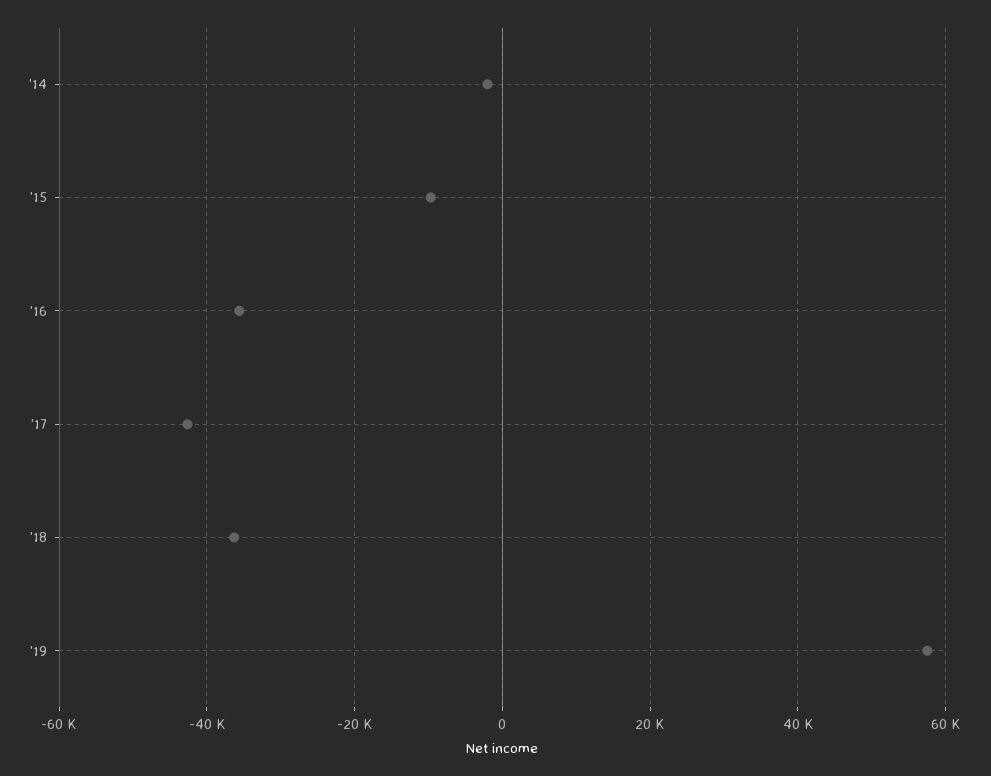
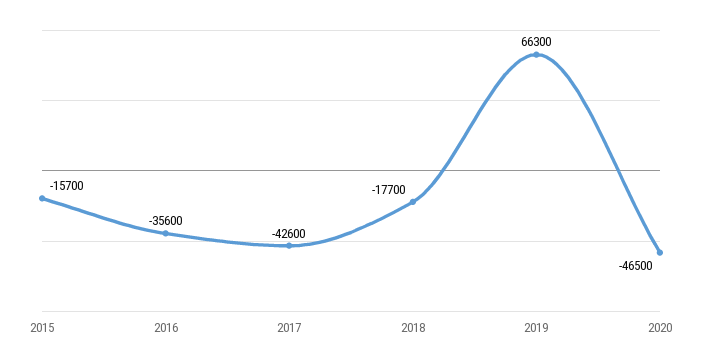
'14: -2000 -> none
'15: -10000 -> -15700
'18: -36000 -> -17700
'19: 58000 -> 66300
2020: none -> -46500

